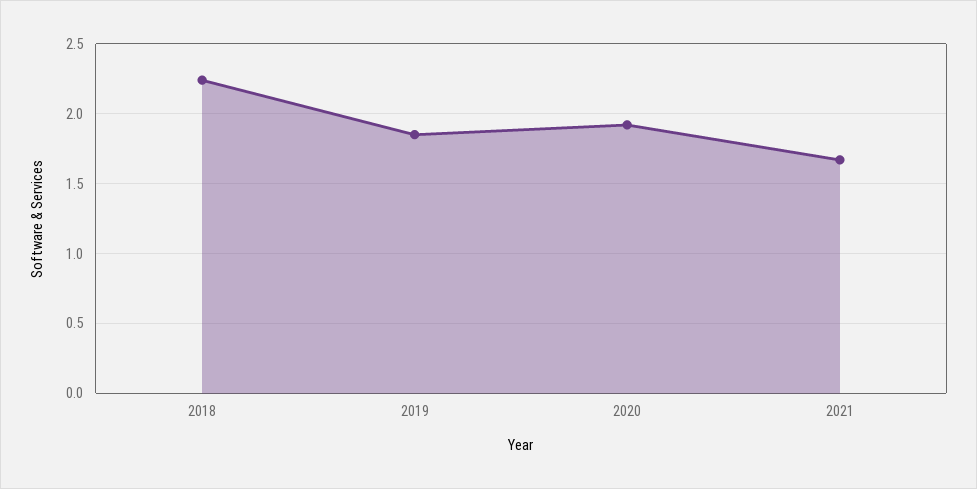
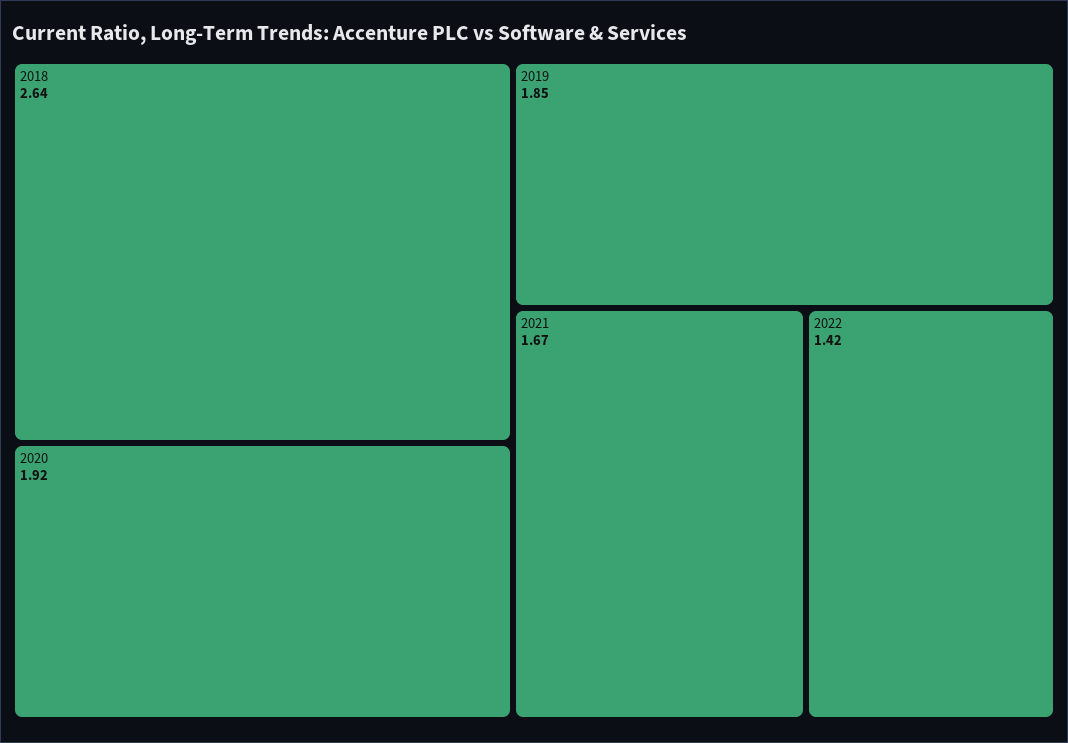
2018: 2.25 -> 2.64
2022: none -> 1.42

